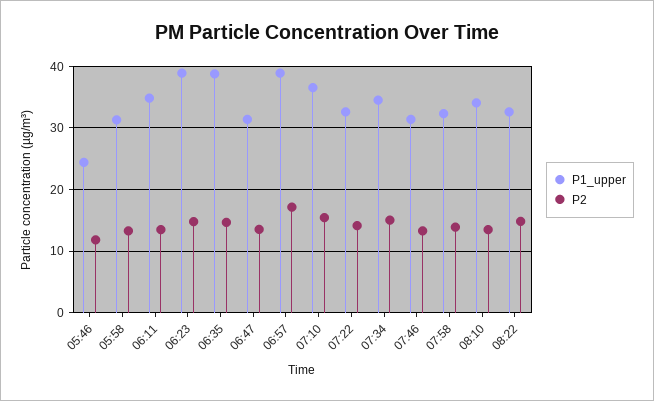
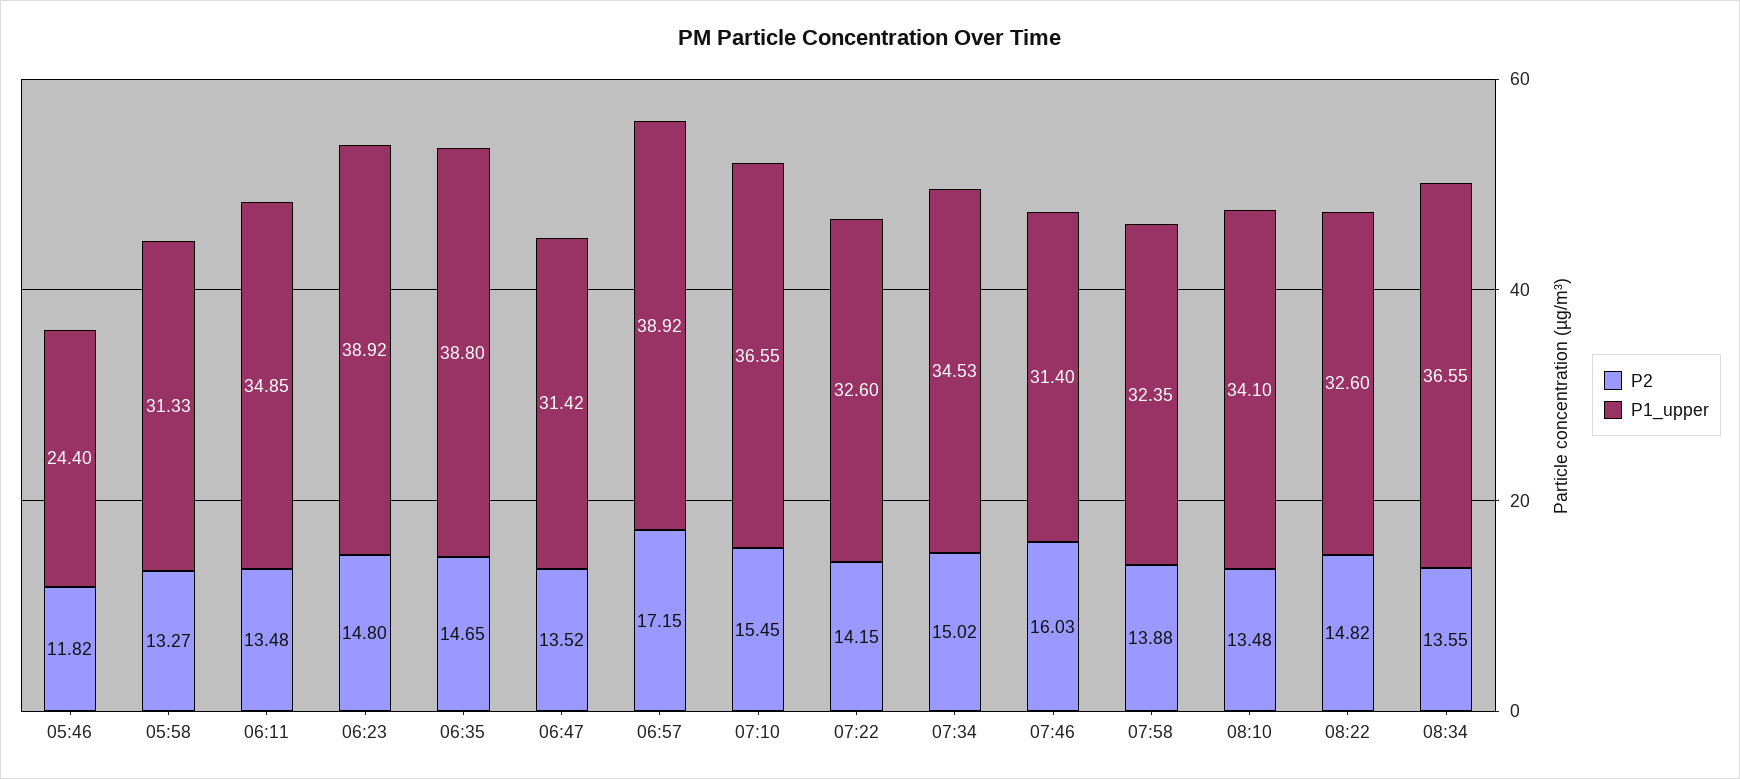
P2, 07:46: 13 -> 16.03
P2, 08:34: none -> 13.55
P1_upper, 08:34: none -> 36.55

